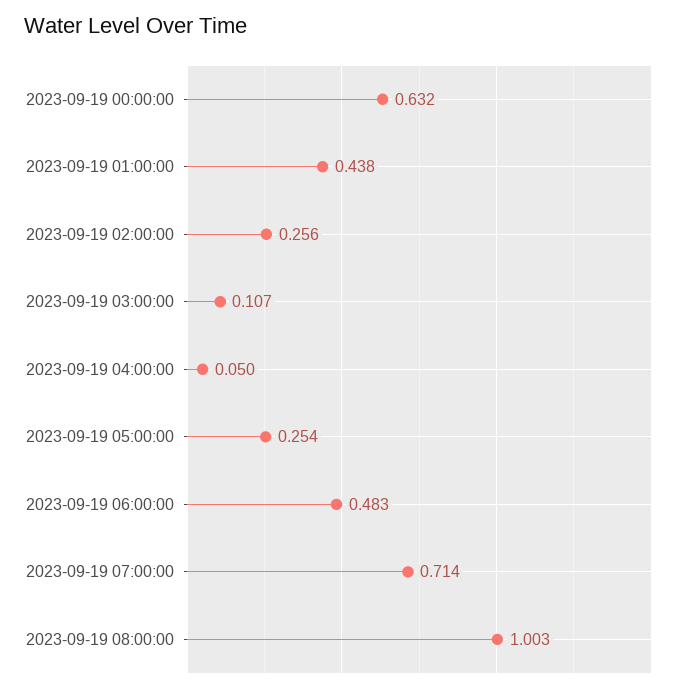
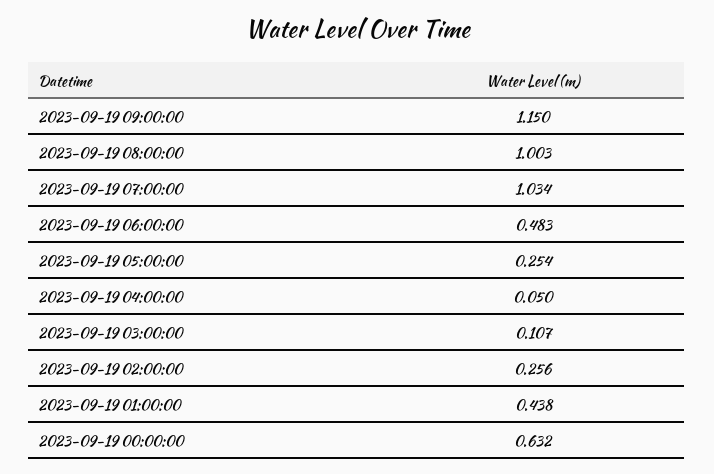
2023-09-19 07:00:00: 0.714 -> 1.034
2023-09-19 09:00:00: none -> 1.15

